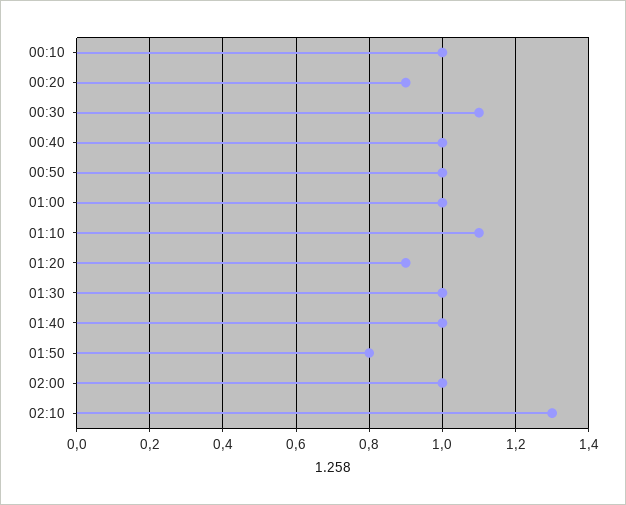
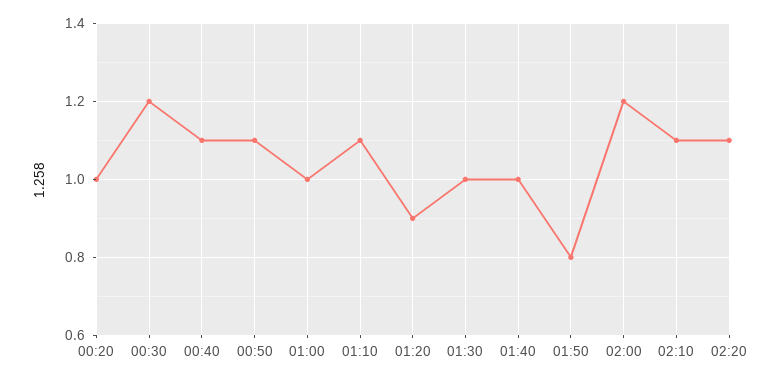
00:10: 1 -> none
00:20: 0.9 -> 1
00:30: 1.1 -> 1.2
00:40: 1 -> 1.1
00:50: 1 -> 1.1
02:00: 1 -> 1.2
02:10: 1.3 -> 1.1
02:20: none -> 1.1

